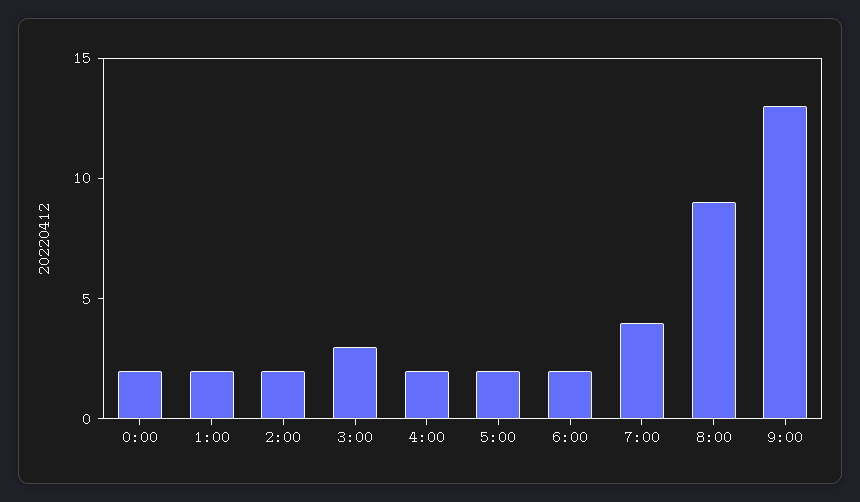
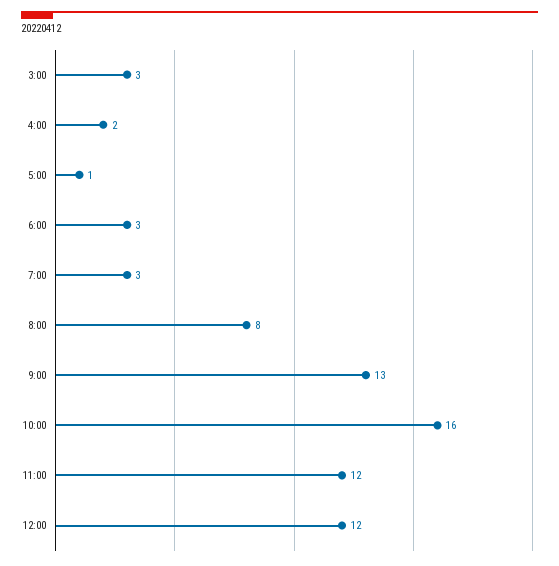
0:00: 2 -> none
1:00: 2 -> none
2:00: 2 -> none
5:00: 2 -> 1
6:00: 2 -> 3
7:00: 4 -> 3
8:00: 9 -> 8
10:00: none -> 16
11:00: none -> 12
12:00: none -> 12

